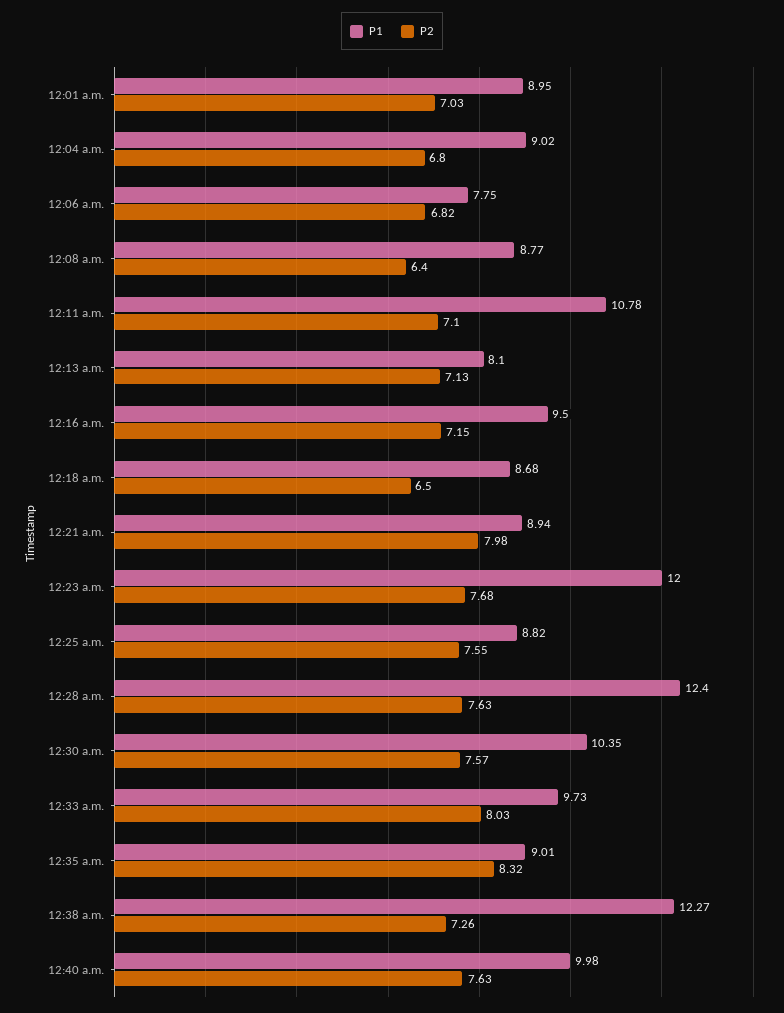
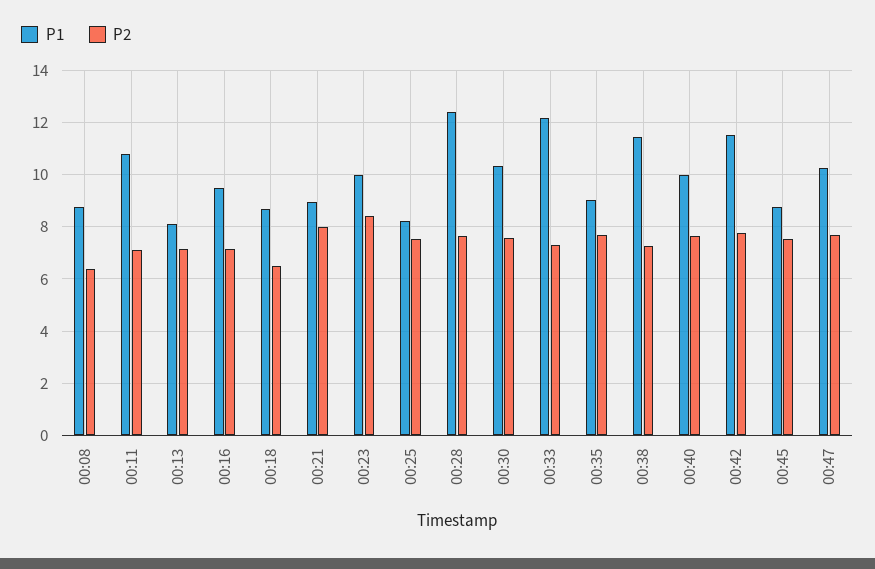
P1, 12:01 a.m.: 8.95 -> none
P2, 12:01 a.m.: 7.03 -> none
P1, 12:04 a.m.: 9.02 -> none
P2, 12:04 a.m.: 6.8 -> none
P1, 12:06 a.m.: 7.75 -> none
P2, 12:06 a.m.: 6.82 -> none
P1, 12:23 a.m.: 12 -> 10
P2, 12:23 a.m.: 7.68 -> 8.5
P1, 12:25 a.m.: 8.82 -> 8.25
P1, 12:33 a.m.: 9.73 -> 12.25
P2, 12:33 a.m.: 8.03 -> 7.25
P2, 12:35 a.m.: 8.32 -> 7.75
P1, 12:38 a.m.: 12.27 -> 11.5
P1, 00:42: none -> 11.5
P2, 00:42: none -> 7.75
P1, 00:45: none -> 8.75
P2, 00:45: none -> 7.5
P1, 00:47: none -> 10.25
P2, 00:47: none -> 7.75

